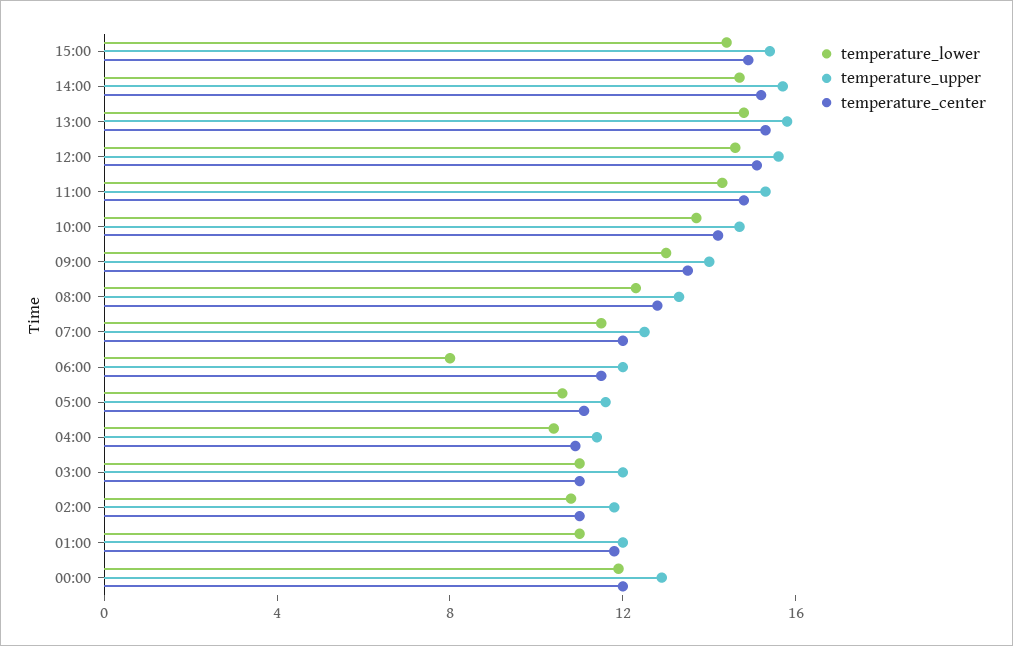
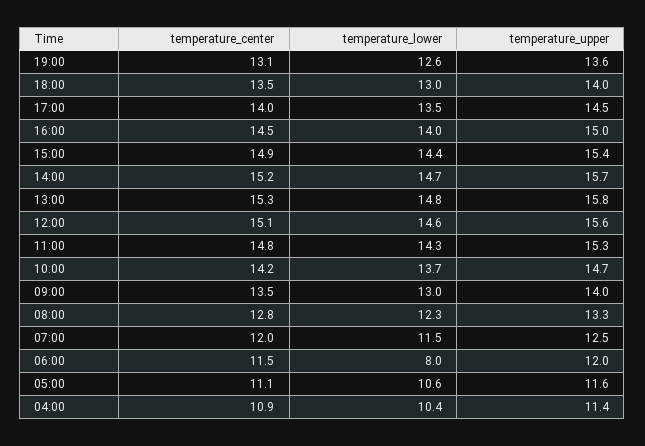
temperature_lower, 03:00: 11 -> none
temperature_upper, 03:00: 12 -> none
temperature_center, 03:00: 11 -> none
temperature_lower, 02:00: 11 -> none
temperature_upper, 02:00: 12 -> none
temperature_center, 02:00: 11 -> none
temperature_lower, 01:00: 11 -> none
temperature_upper, 01:00: 12 -> none
temperature_center, 01:00: 12 -> none
temperature_lower, 00:00: 12 -> none
temperature_upper, 00:00: 13 -> none
temperature_center, 00:00: 12 -> none
temperature_center, 19:00: none -> 13.1
temperature_lower, 19:00: none -> 12.6
temperature_upper, 19:00: none -> 13.6
temperature_center, 18:00: none -> 13.5
temperature_lower, 18:00: none -> 13
temperature_upper, 18:00: none -> 14
temperature_center, 17:00: none -> 14
temperature_lower, 17:00: none -> 13.5
temperature_upper, 17:00: none -> 14.5
temperature_center, 16:00: none -> 14.5
temperature_lower, 16:00: none -> 14
temperature_upper, 16:00: none -> 15

